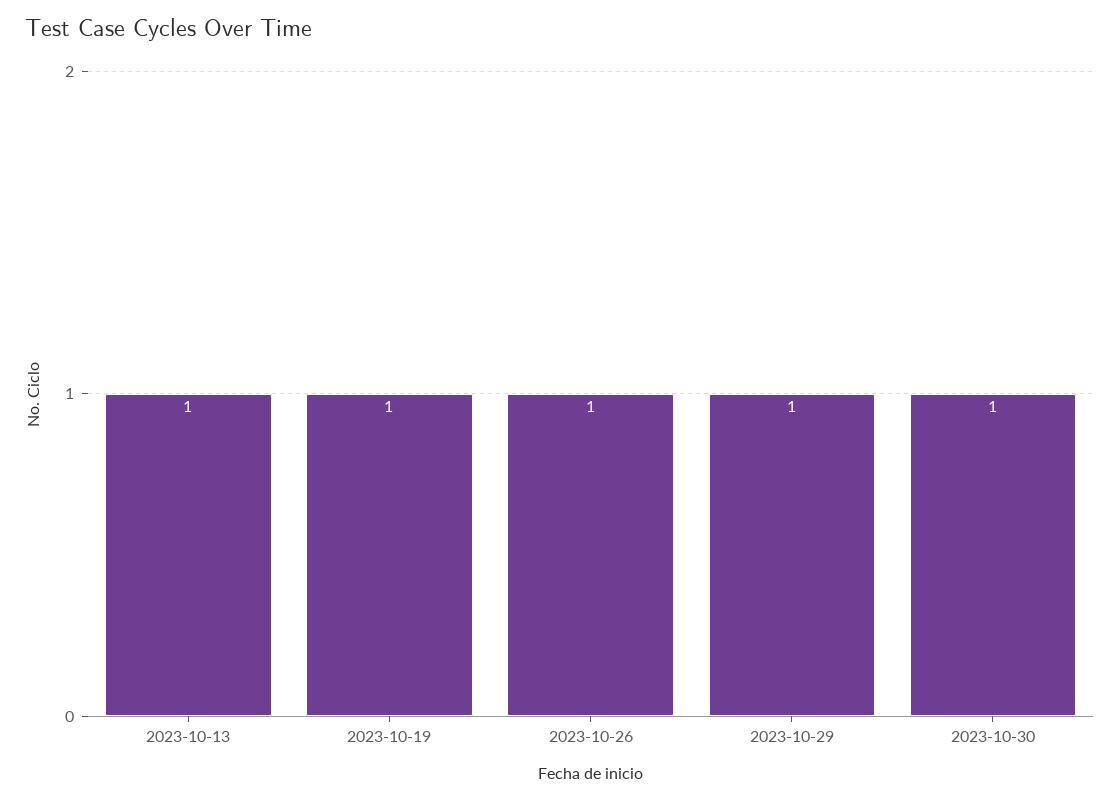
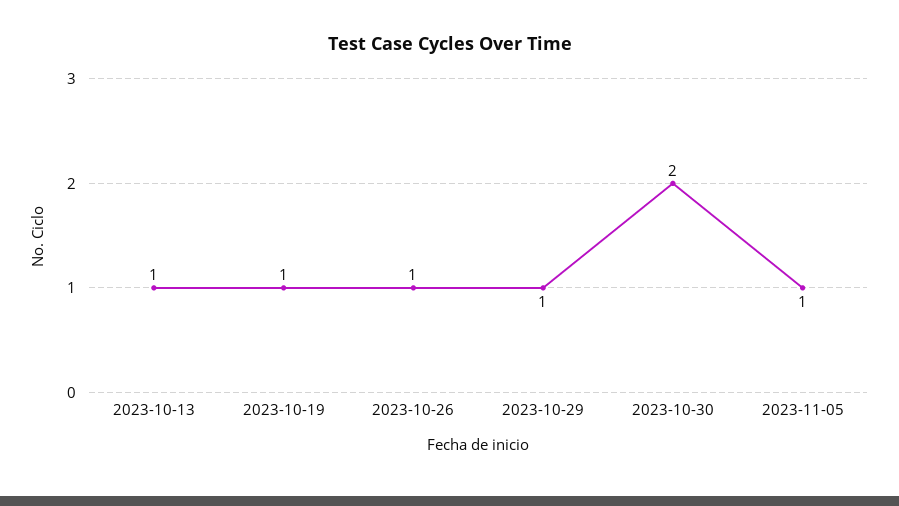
2023-10-30: 1 -> 2
2023-11-05: none -> 1

